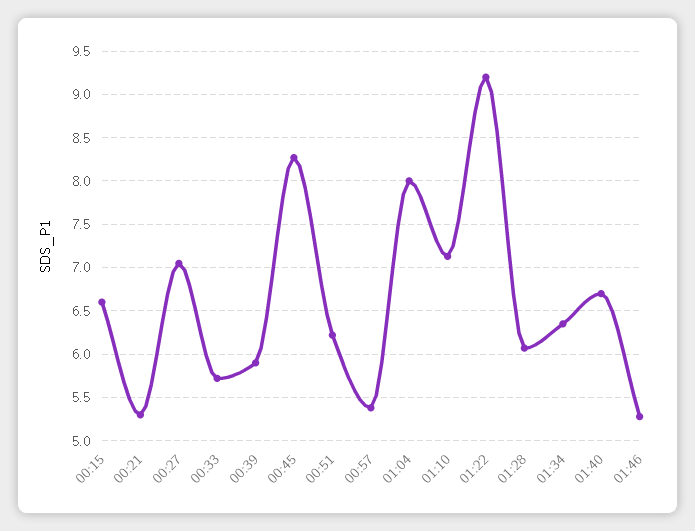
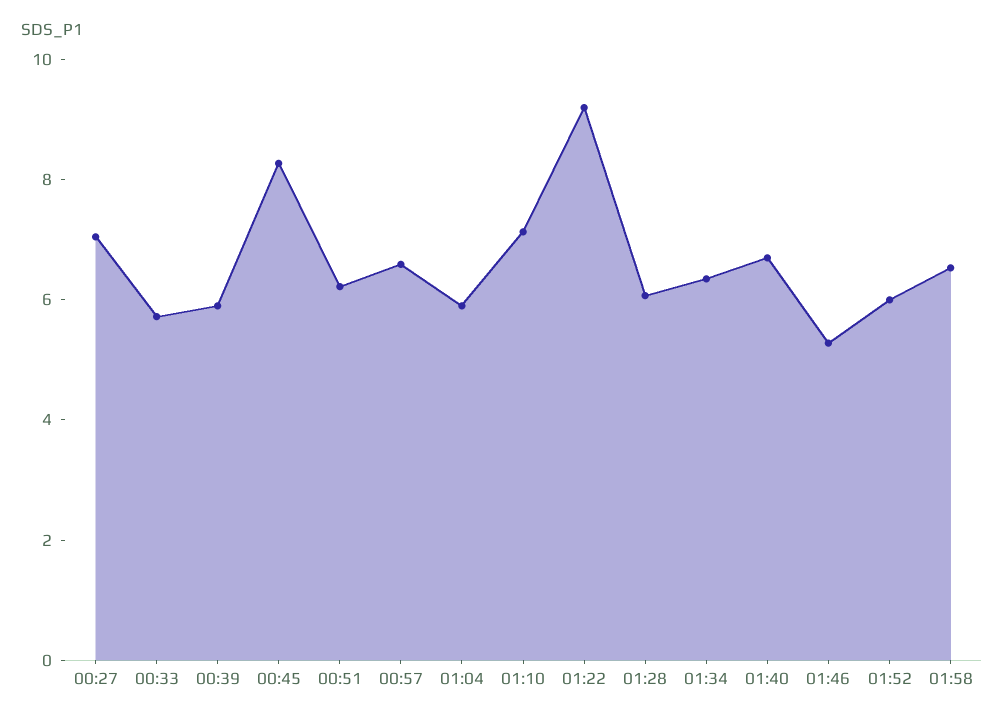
00:15: 6.6 -> none
00:21: 5.3 -> none
00:57: 5.4 -> 6.5
01:04: 8 -> 6
01:52: none -> 6
01:58: none -> 6.5

